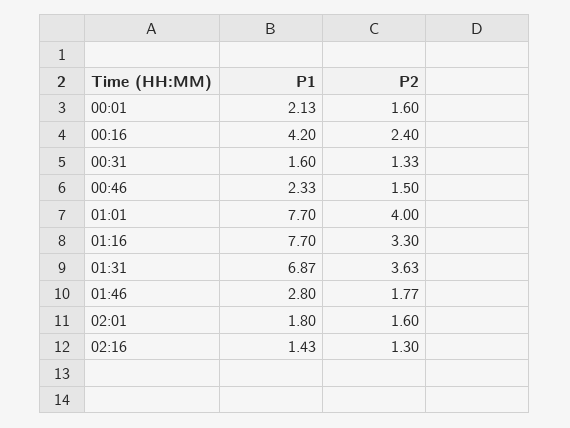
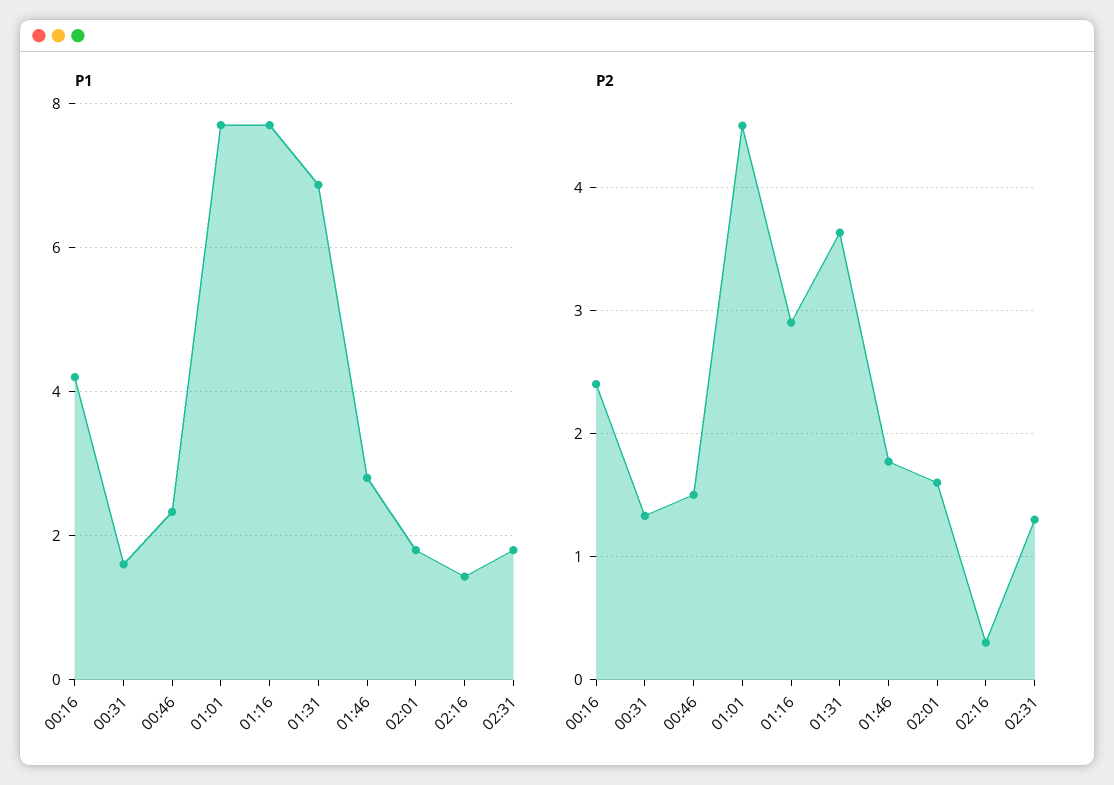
P1, 00:01: 2.13 -> none
P2, 00:01: 1.6 -> none
P2, 01:01: 4 -> 4.5
P2, 01:16: 3.3 -> 2.9
P2, 02:16: 1.3 -> 0.3
P1, 02:31: none -> 1.8
P2, 02:31: none -> 1.3

